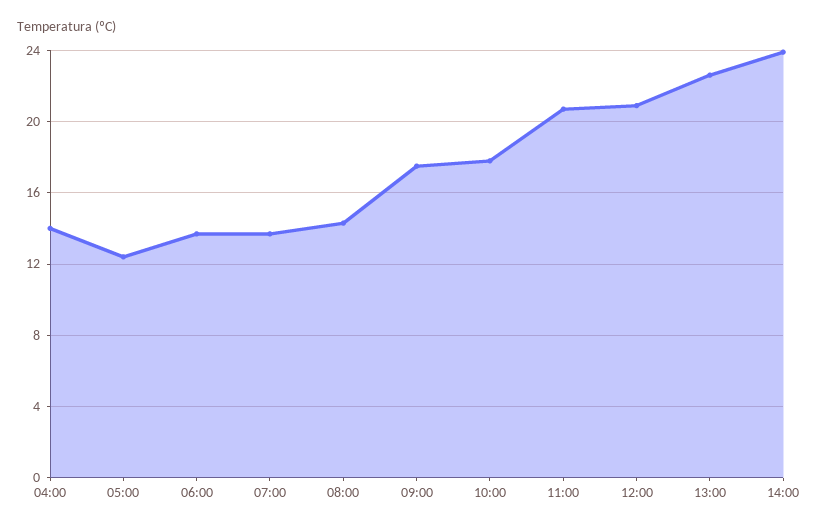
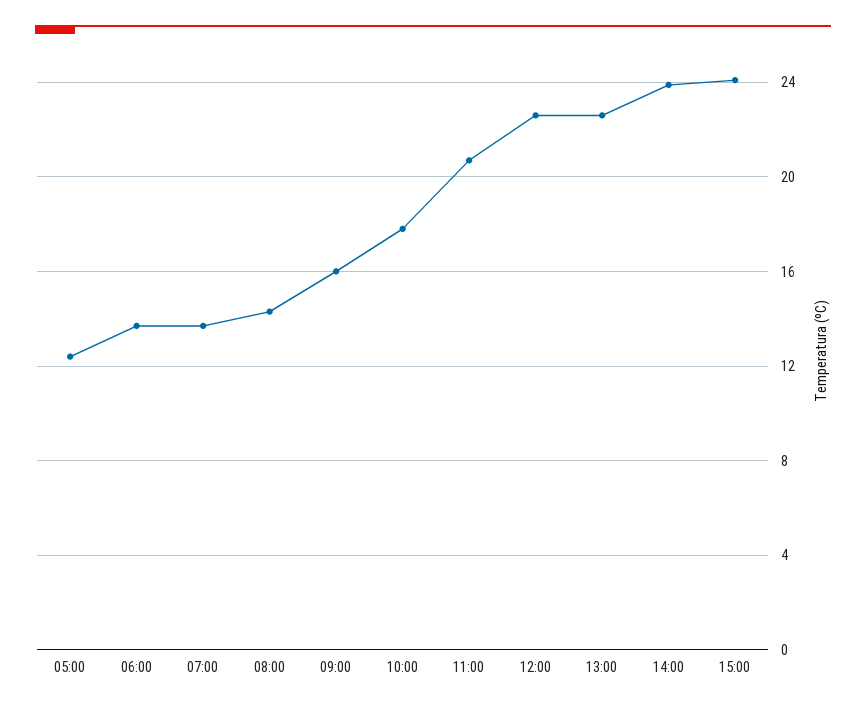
04:00: 14 -> none
09:00: 17.5 -> 16
12:00: 21 -> 22.5
15:00: none -> 24

